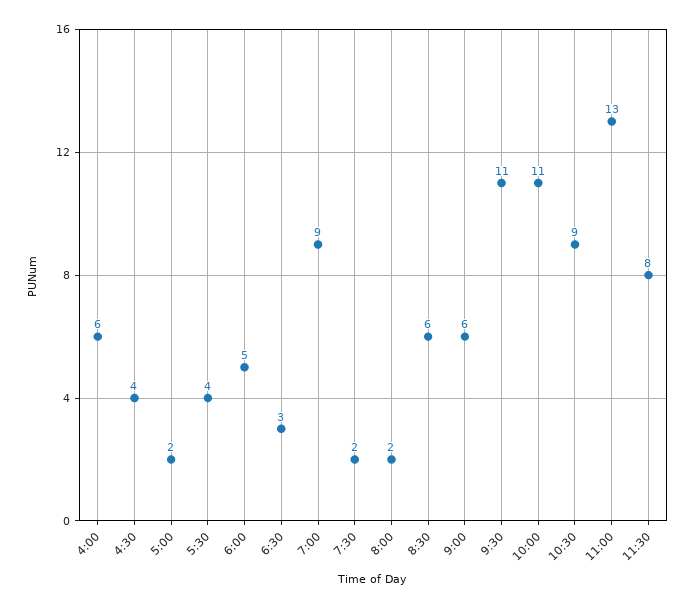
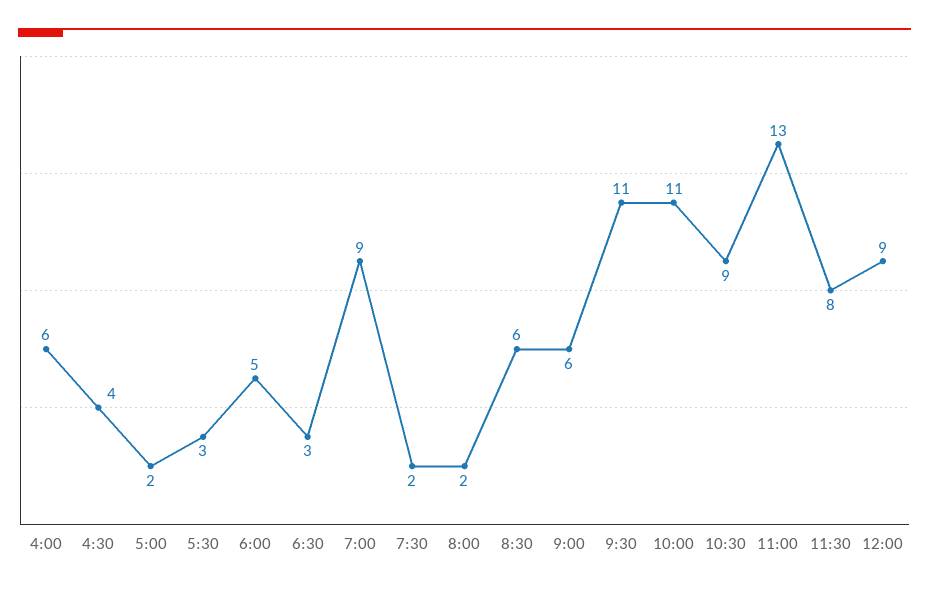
5:30: 4 -> 3
12:00: none -> 9

